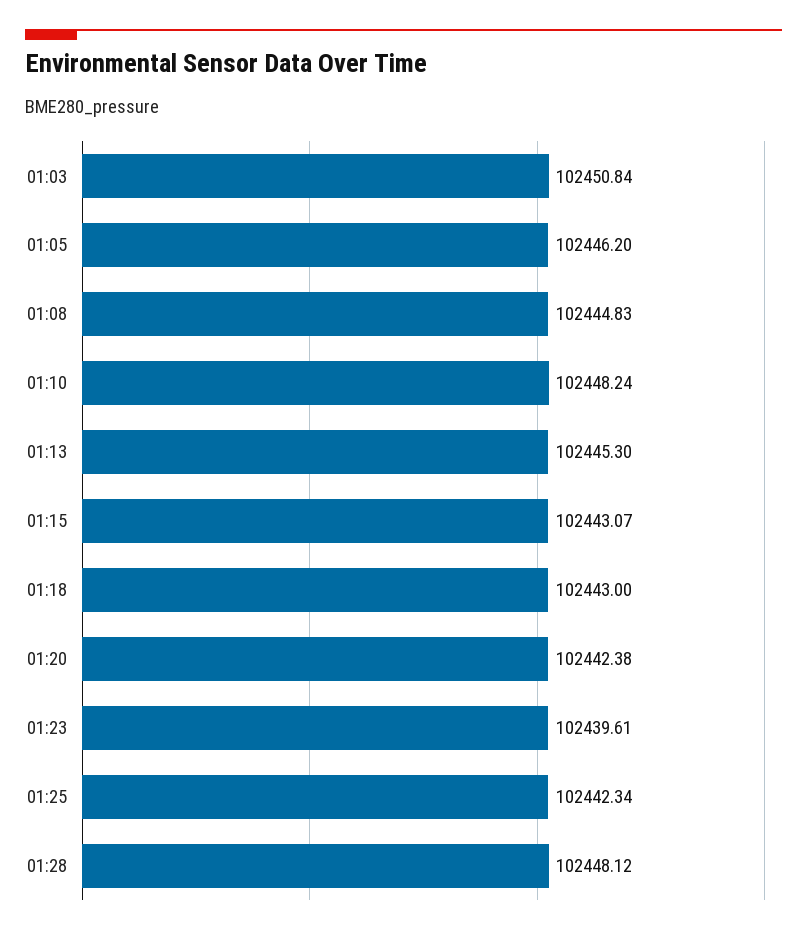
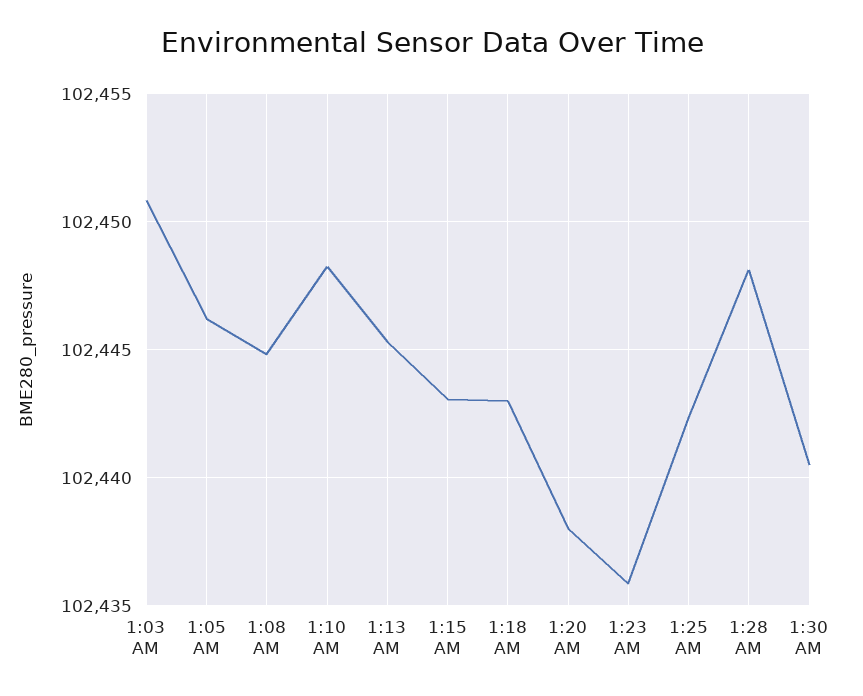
01:20: 102442.38 -> 102438
01:23: 102439.61 -> 102436
1:30 AM: none -> 102440.5

